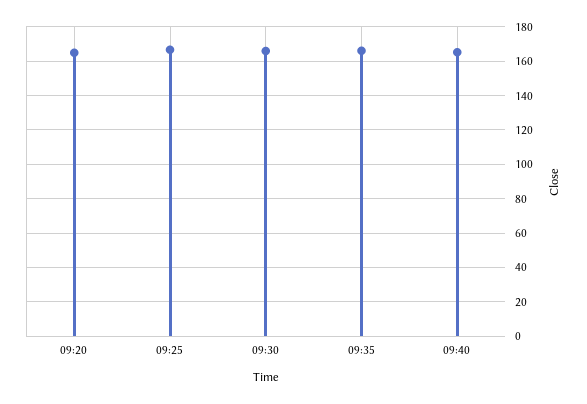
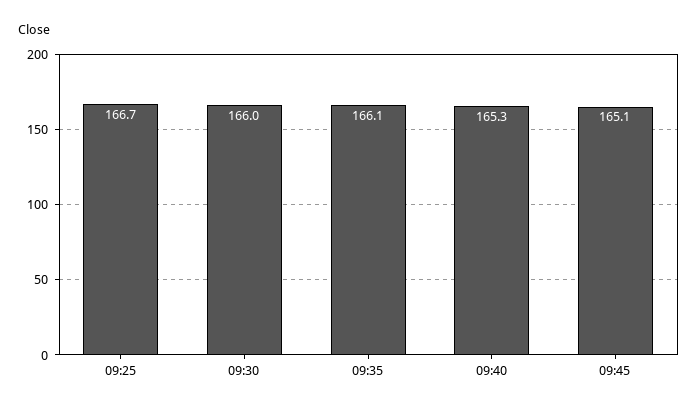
09:20: 165 -> none
09:45: none -> 165.1

